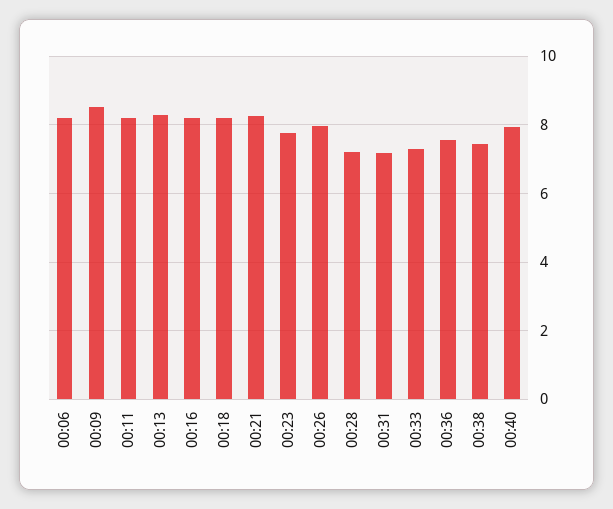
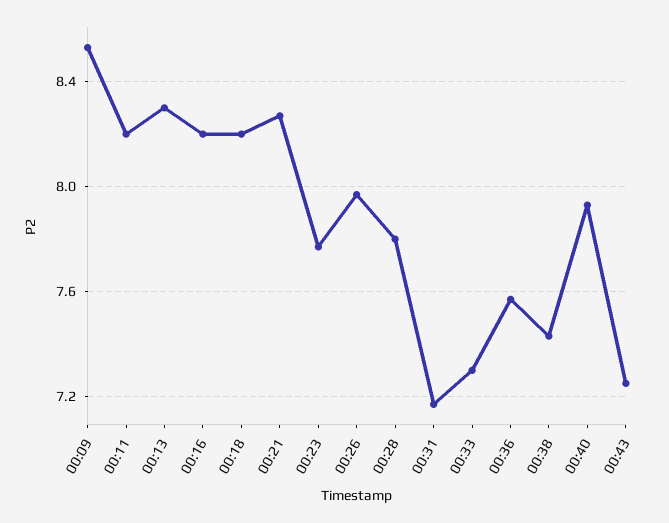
00:06: 8.2 -> none
00:28: 7.2 -> 7.8
00:43: none -> 7.25

